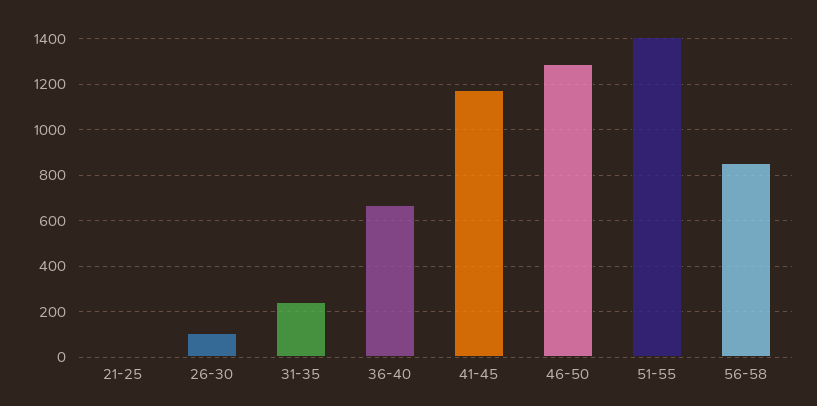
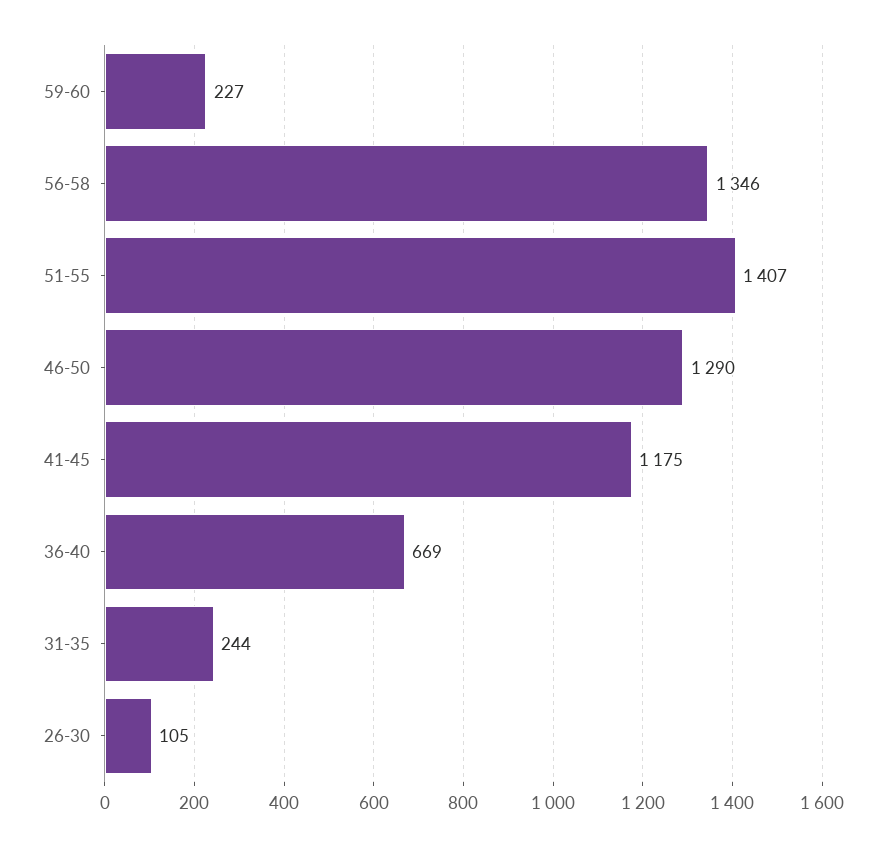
21-25: 0 -> none
56-58: 850 -> 1346
59-60: none -> 227

